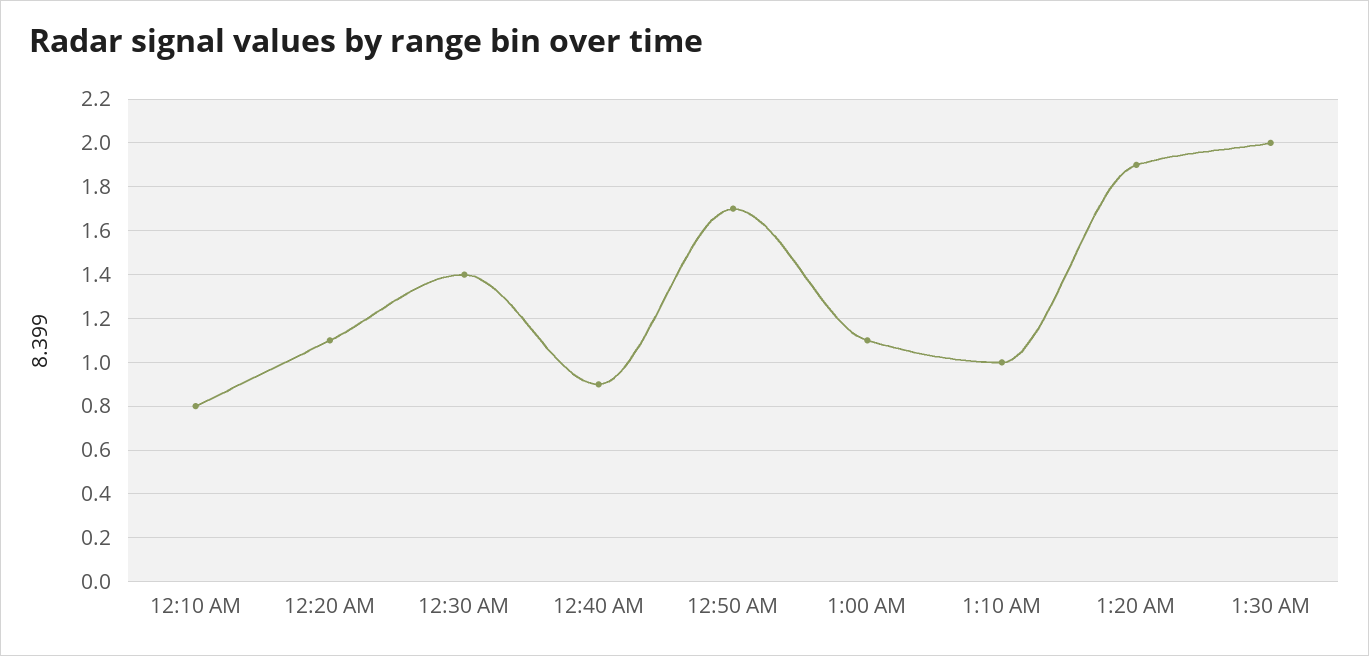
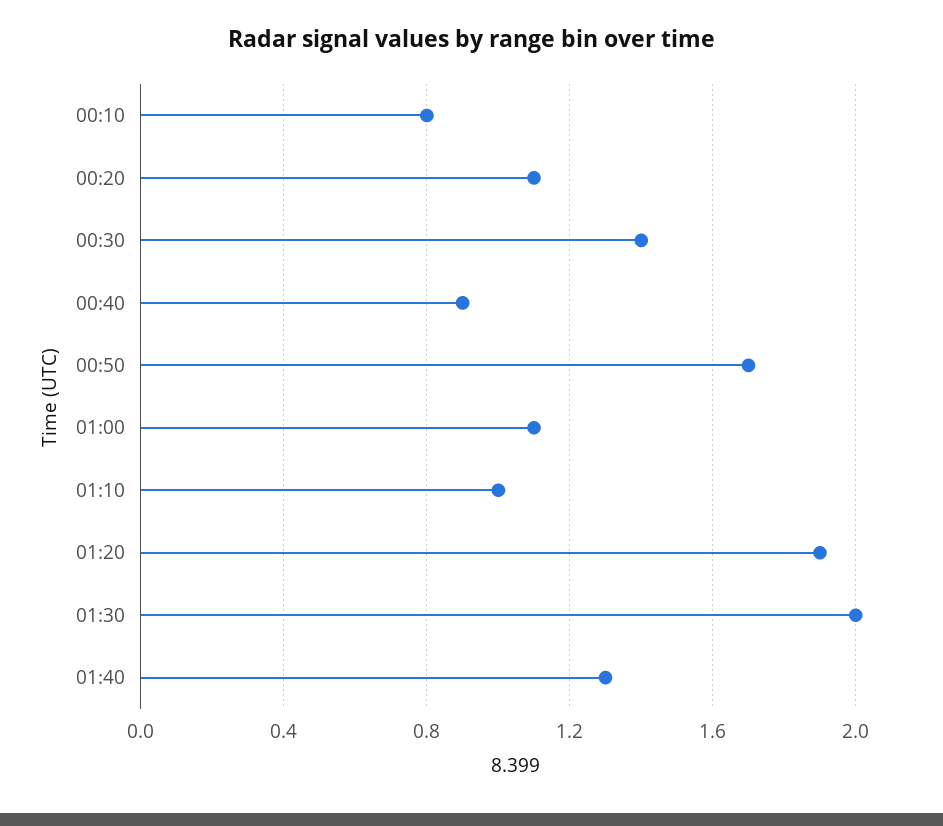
01:40: none -> 1.3

